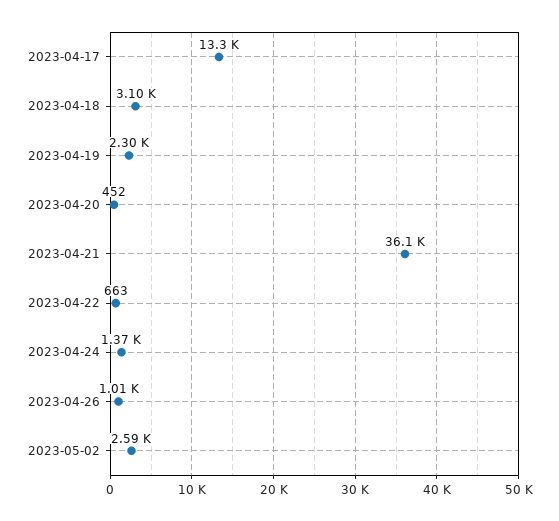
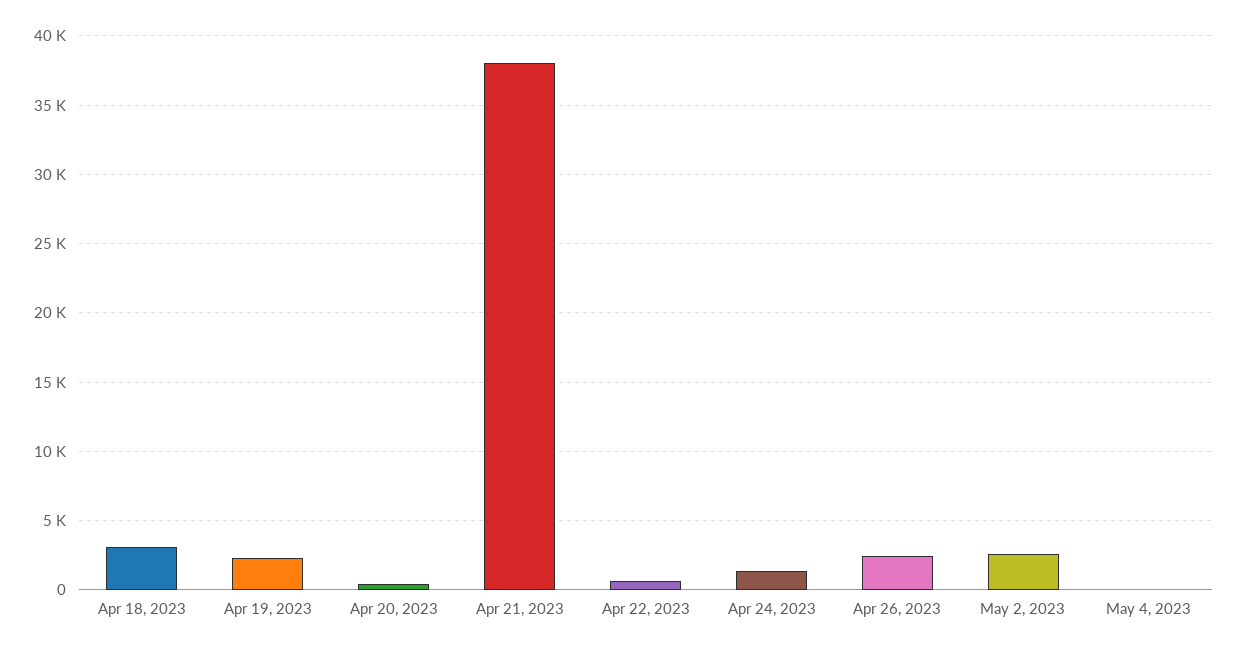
2023-04-17: 13300 -> none
2023-04-21: 36100 -> 38000
2023-04-26: 1010 -> 2500
May 4, 2023: none -> 0

